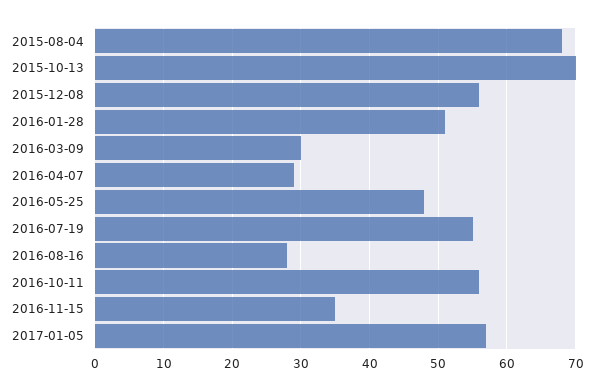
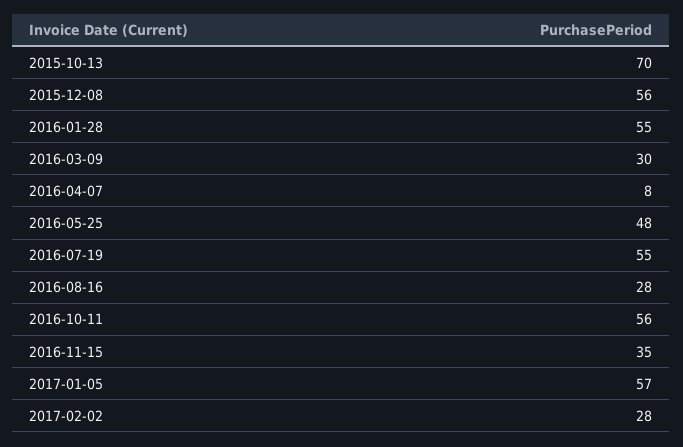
2015-08-04: 68 -> none
2016-01-28: 51 -> 55
2016-04-07: 29 -> 8
2017-02-02: none -> 28

